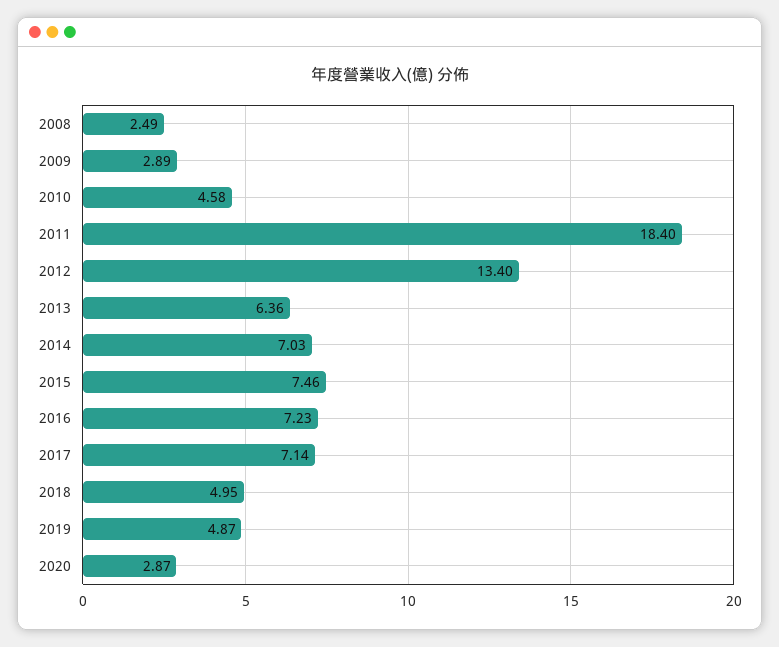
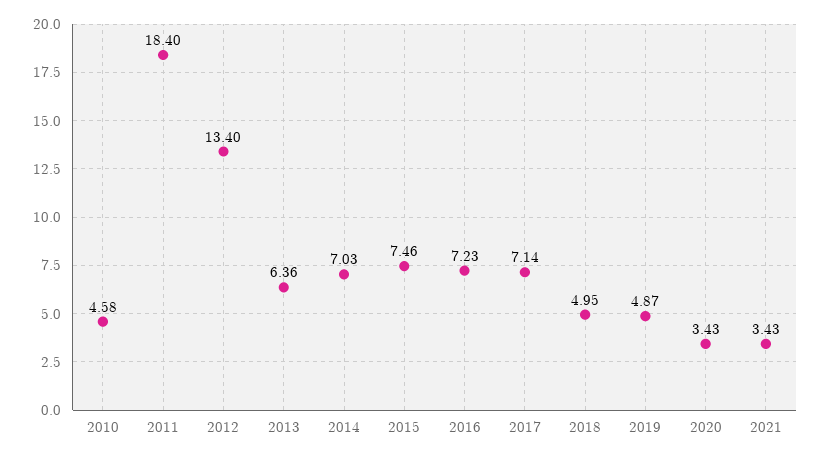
2008: 2.49 -> none
2009: 2.89 -> none
2020: 2.87 -> 3.43
2021: none -> 3.43

